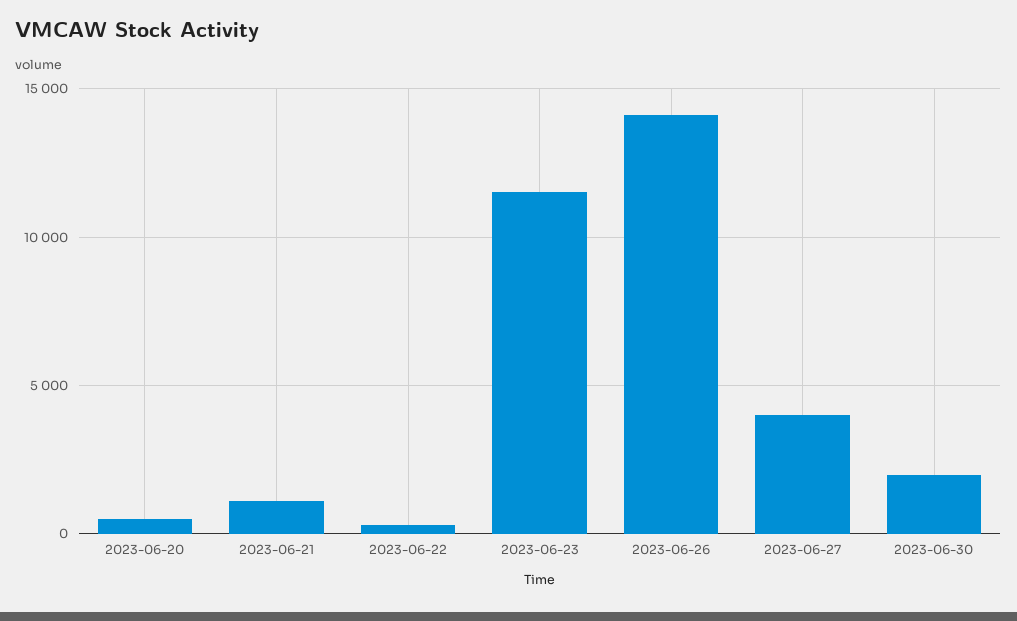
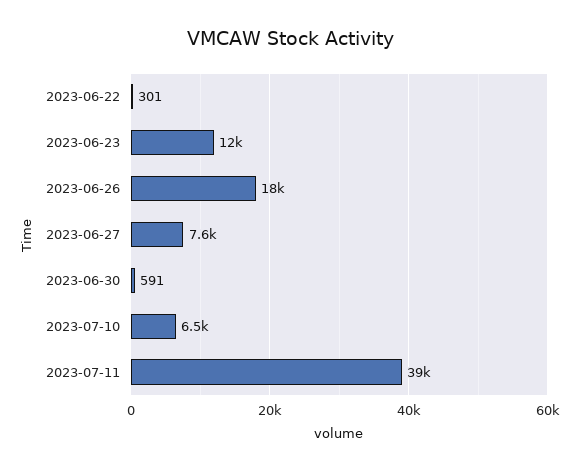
2023-06-20: 500 -> none
2023-06-21: 1000 -> none
2023-06-26: 14000 -> 18000
2023-06-27: 4000 -> 7600
2023-06-30: 2000 -> 591
2023-07-10: none -> 6500
2023-07-11: none -> 39000

